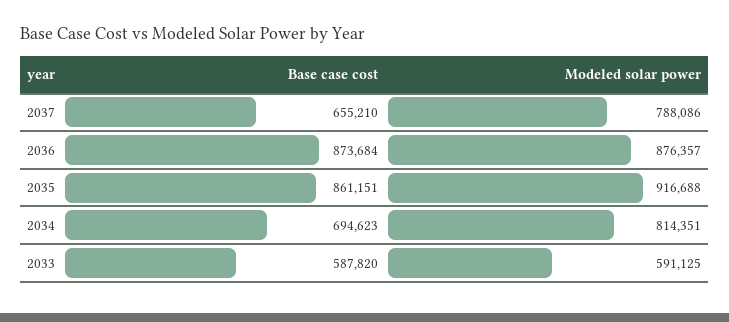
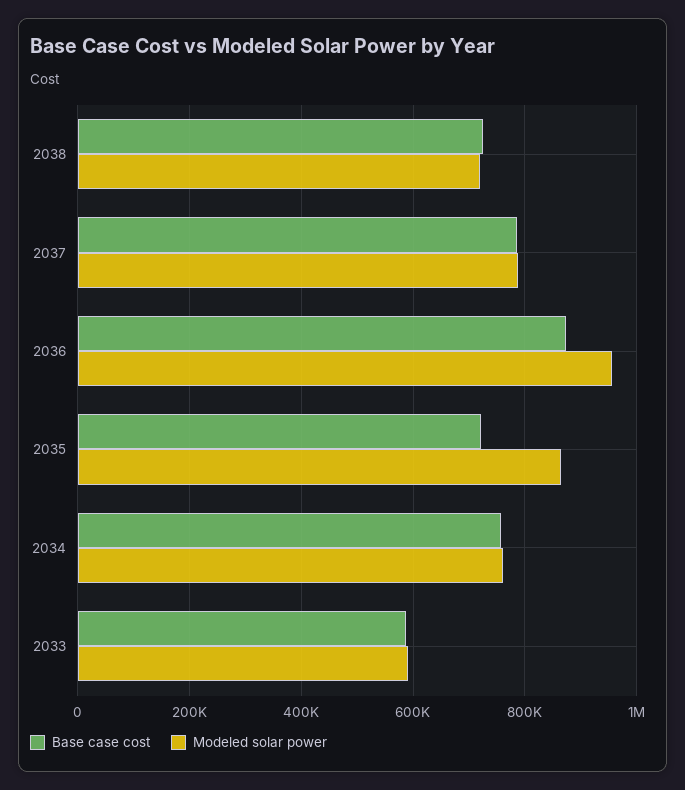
Base case cost, 2037: 655210 -> 780000
Modeled solar power, 2036: 876357 -> 960000
Base case cost, 2035: 861151 -> 720000
Modeled solar power, 2035: 916688 -> 860000
Base case cost, 2034: 694623 -> 760000
Modeled solar power, 2034: 814351 -> 760000
Base case cost, 2038: none -> 720000
Modeled solar power, 2038: none -> 720000

